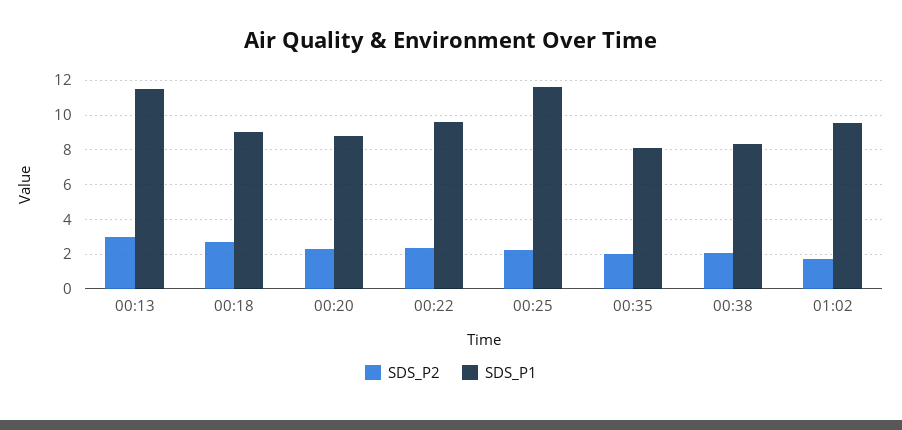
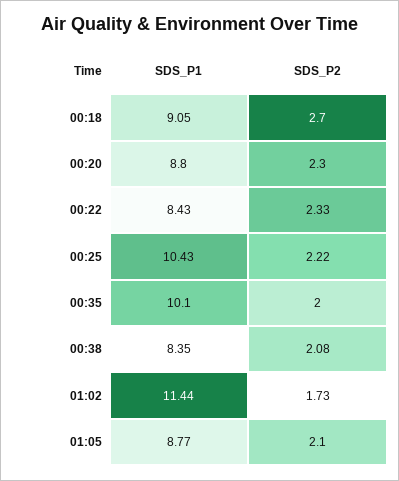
SDS_P2, 00:13: 3 -> none
SDS_P1, 00:13: 11.5 -> none
SDS_P1, 00:22: 9.5 -> 8.43
SDS_P1, 00:25: 11.5 -> 10.43
SDS_P1, 00:35: 8 -> 10.1
SDS_P1, 01:02: 9.5 -> 11.44
SDS_P1, 01:05: none -> 8.77
SDS_P2, 01:05: none -> 2.1

